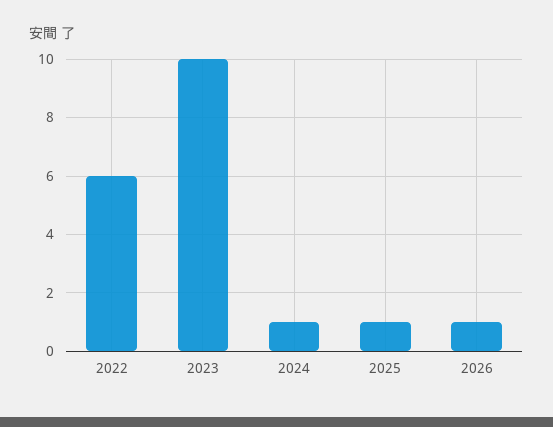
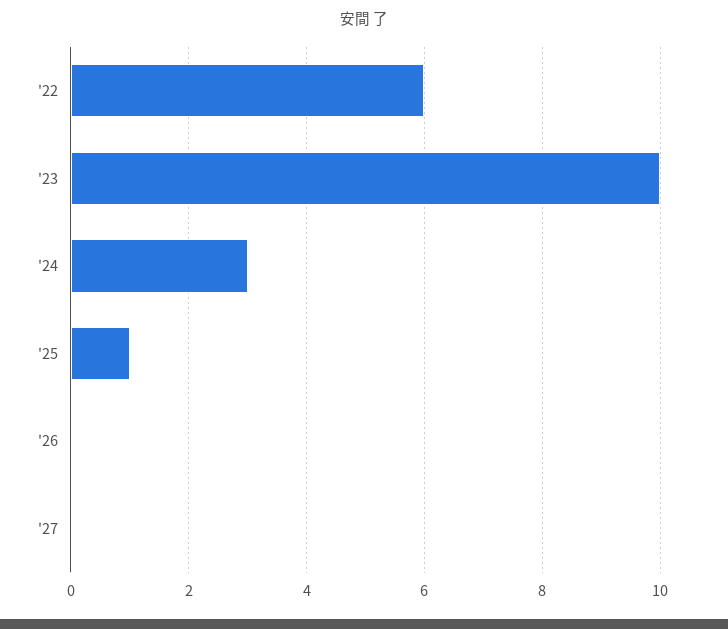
2024: 1 -> 3
2026: 1 -> 0
'27: none -> 0

